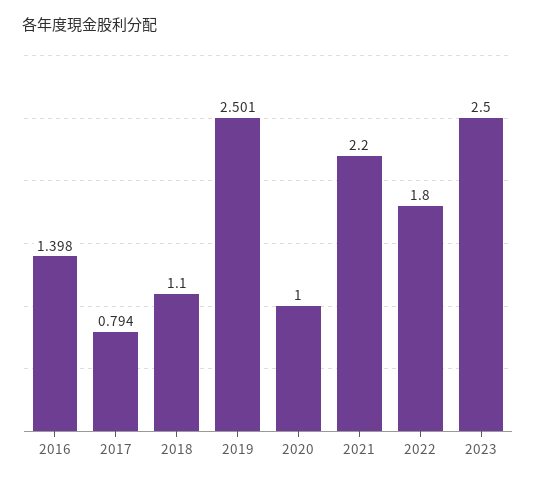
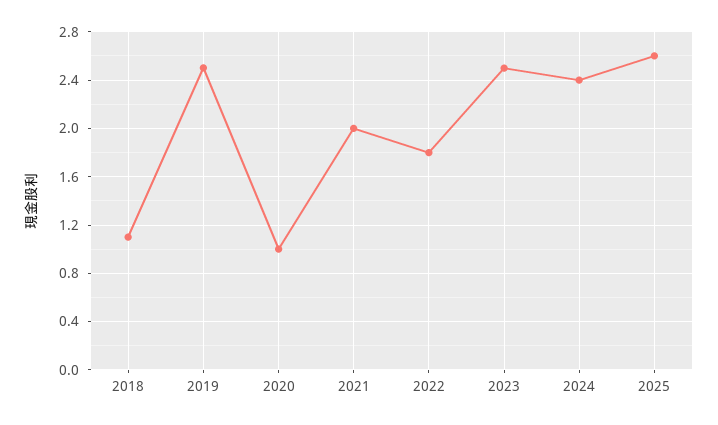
2016: 1.398 -> none
2017: 0.794 -> none
2021: 2.2 -> 2
2024: none -> 2.4
2025: none -> 2.6

